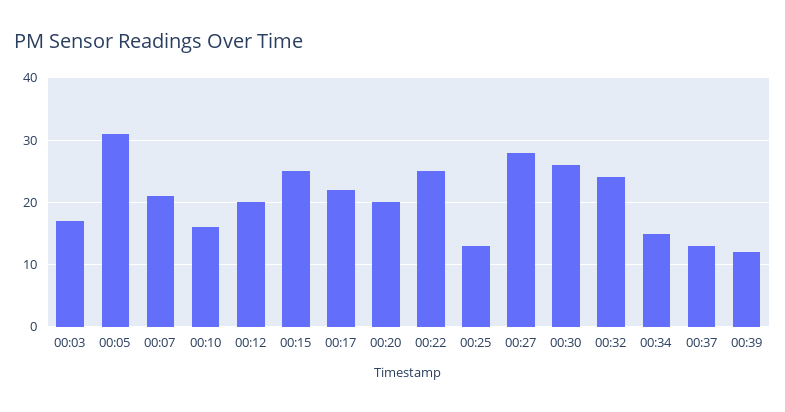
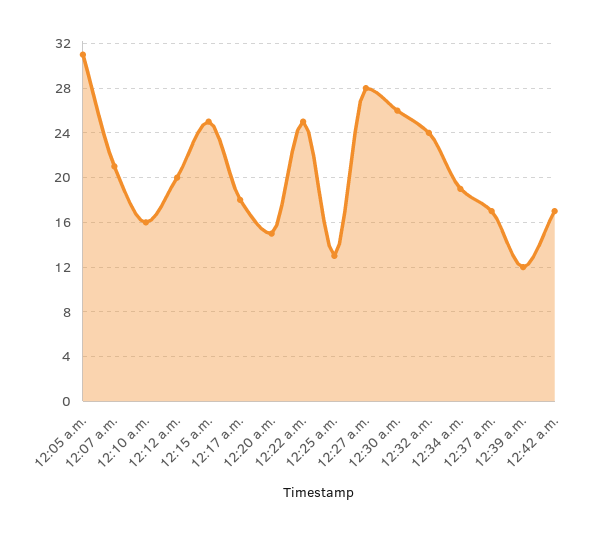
00:03: 17 -> none
00:17: 22 -> 18
00:20: 20 -> 15
00:34: 15 -> 19
00:37: 13 -> 17
12:42 a.m.: none -> 17

